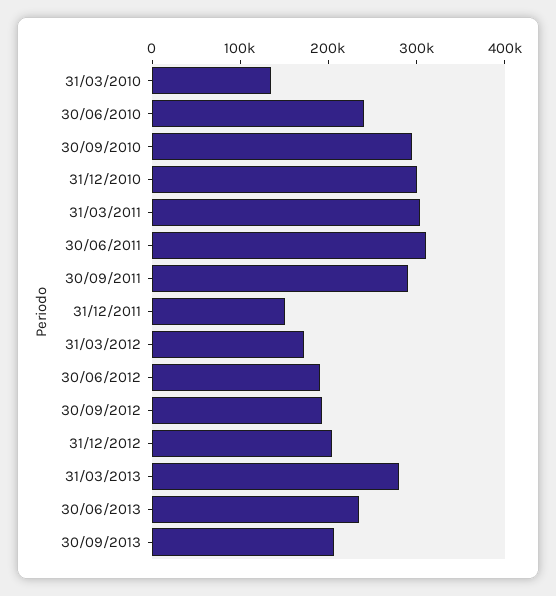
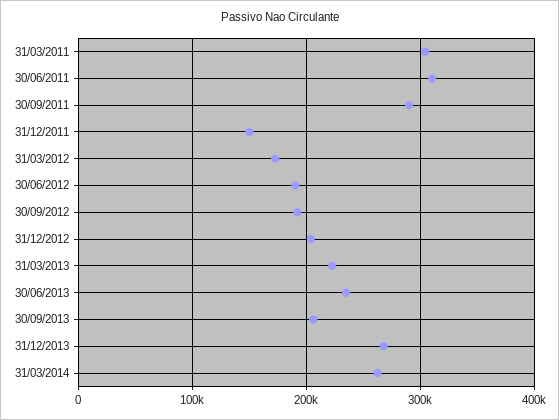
31/03/2010: 140000 -> none
30/06/2010: 240000 -> none
30/09/2010: 300000 -> none
31/12/2010: 300000 -> none
31/03/2013: 280000 -> 220000
31/12/2013: none -> 270000
31/03/2014: none -> 260000

